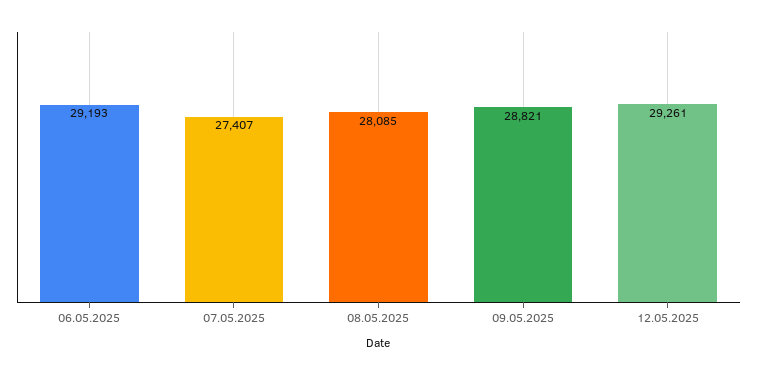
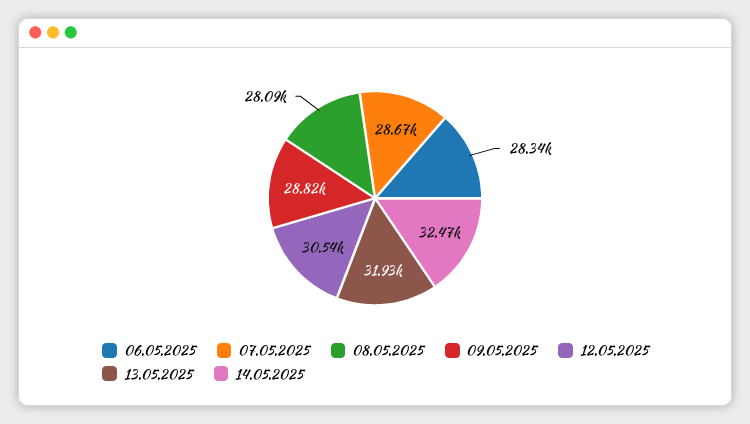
06.05.2025: 29193 -> 28340
07.05.2025: 27407 -> 28670
12.05.2025: 29261 -> 30540
13.05.2025: none -> 31930
14.05.2025: none -> 32470

